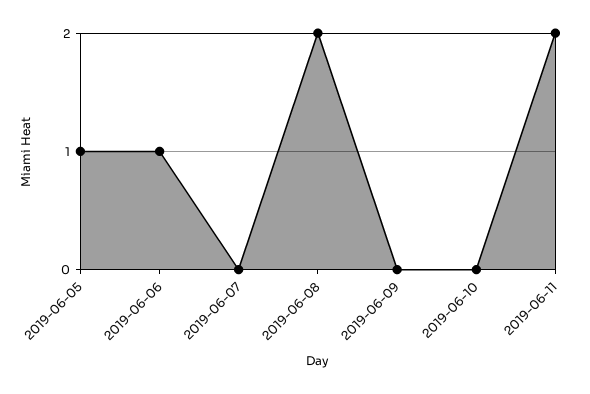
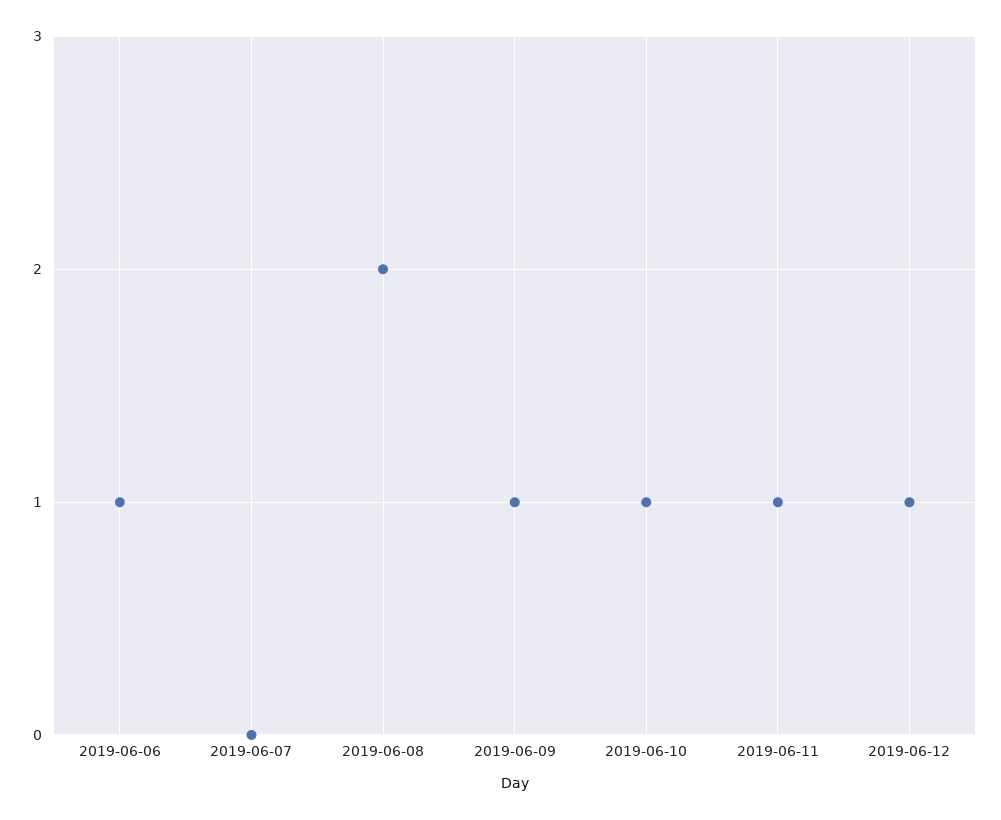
2019-06-05: 1 -> none
2019-06-09: 0 -> 1
2019-06-10: 0 -> 1
2019-06-11: 2 -> 1
2019-06-12: none -> 1

